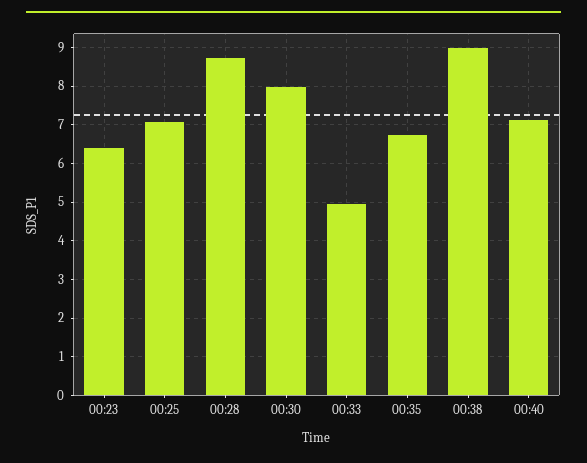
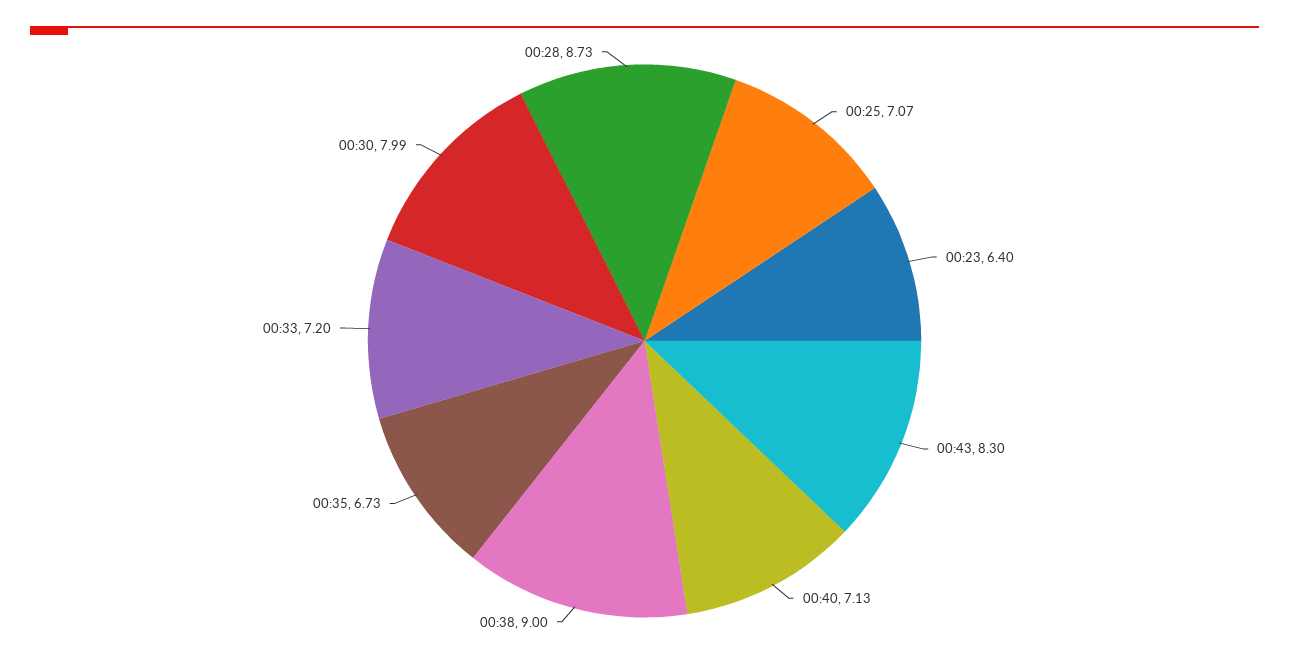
00:33: 5 -> 7.2
00:43: none -> 8.3

